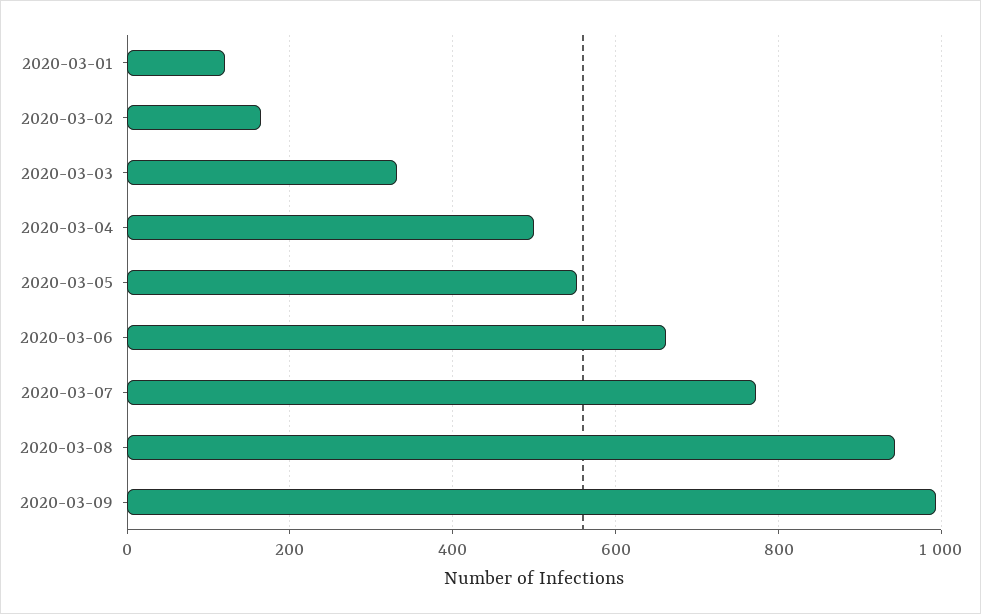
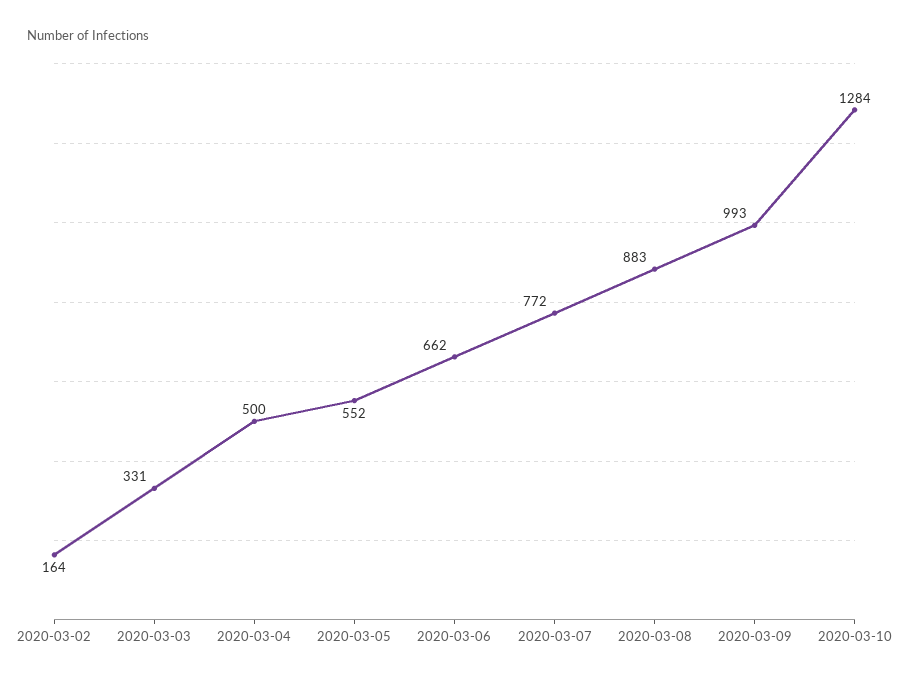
2020-03-01: 120 -> none
2020-03-08: 940 -> 883
2020-03-10: none -> 1284

